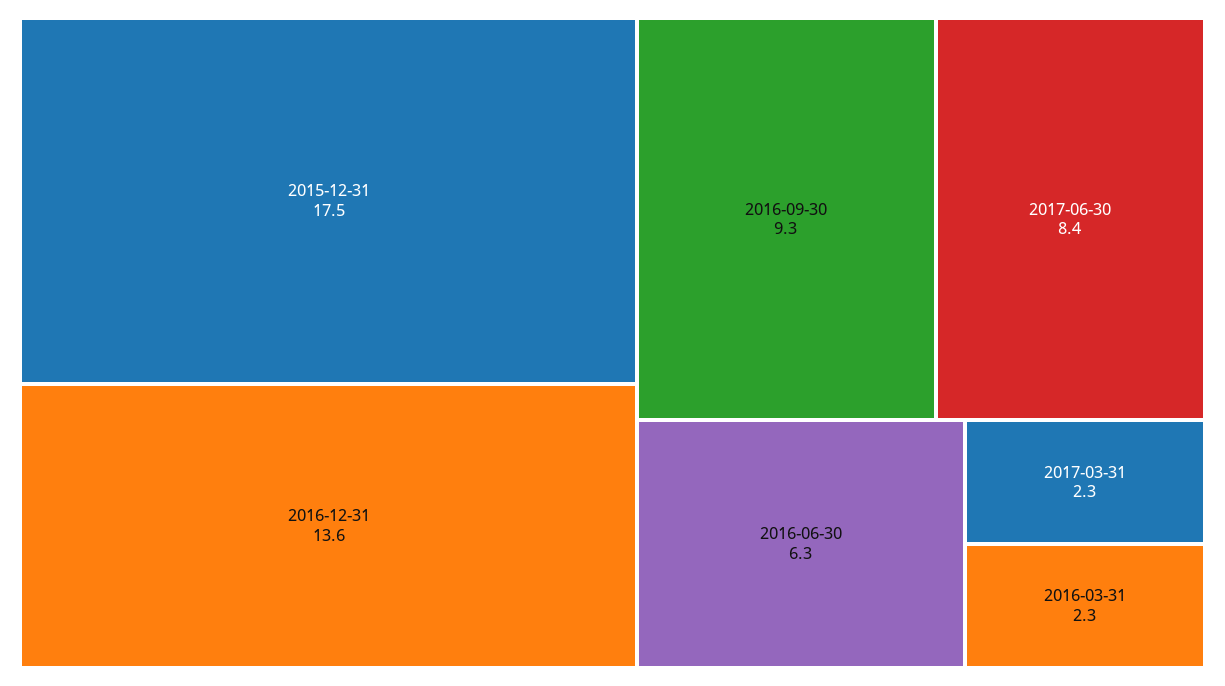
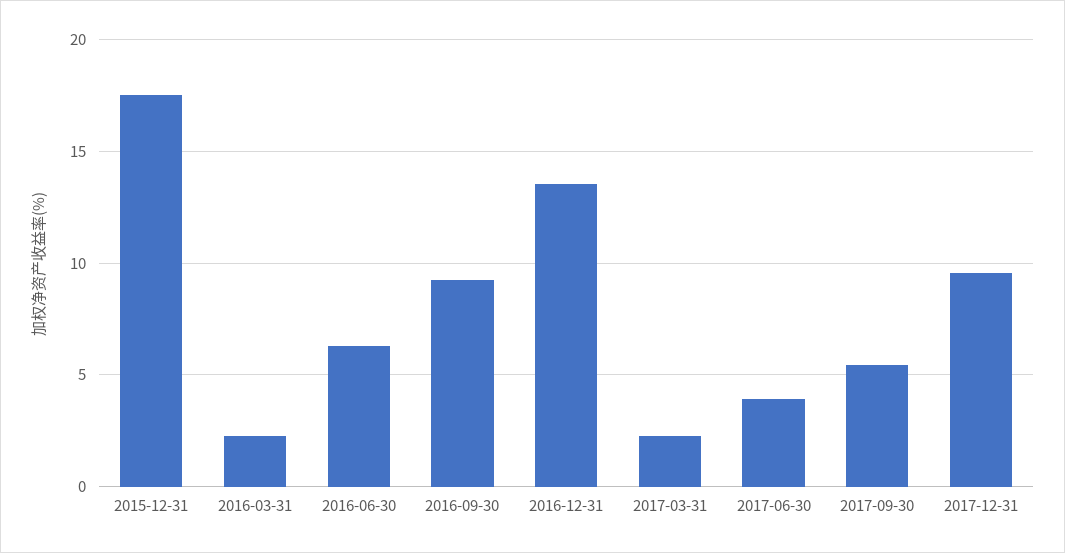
2017-06-30: 8.4 -> 4
2017-09-30: none -> 5.5
2017-12-31: none -> 9.5

